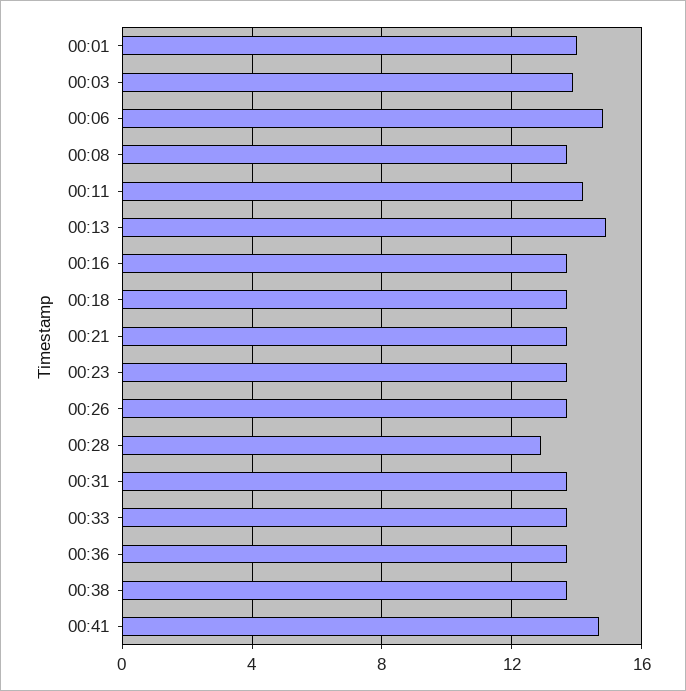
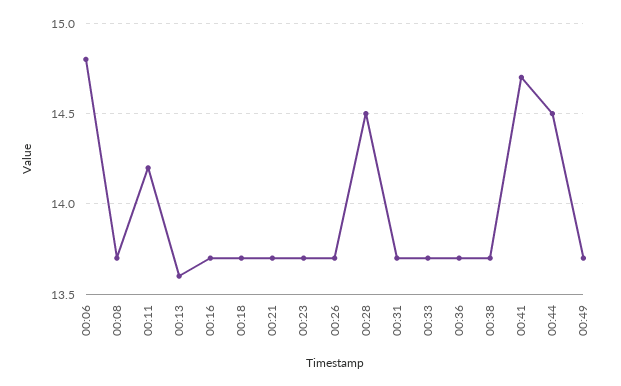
00:01: 14 -> none
00:03: 14 -> none
00:13: 15 -> 13.6
00:28: 13 -> 14.5
00:44: none -> 14.5
00:49: none -> 13.7

